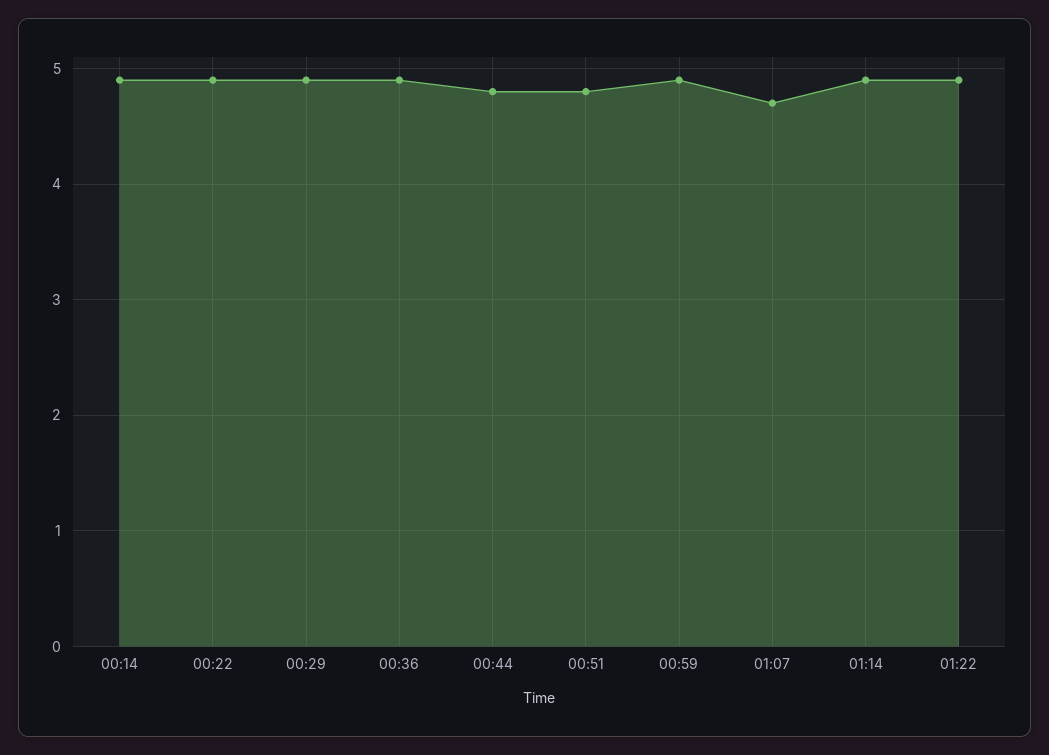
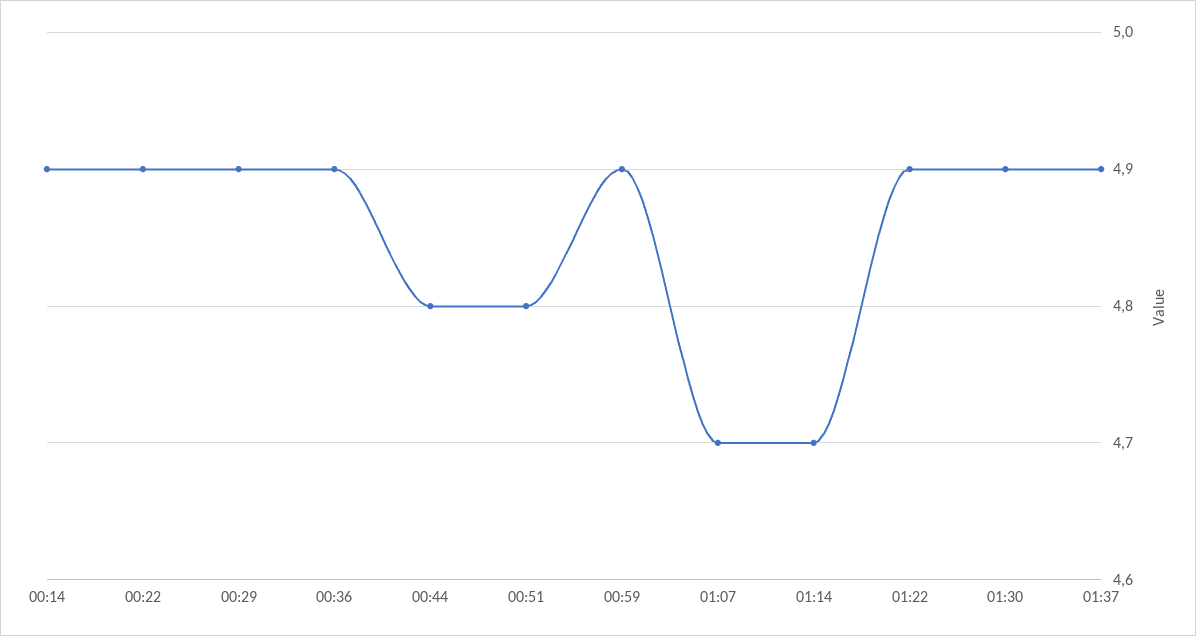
01:14: 4.9 -> 4.7
01:30: none -> 4.9
01:37: none -> 4.9

